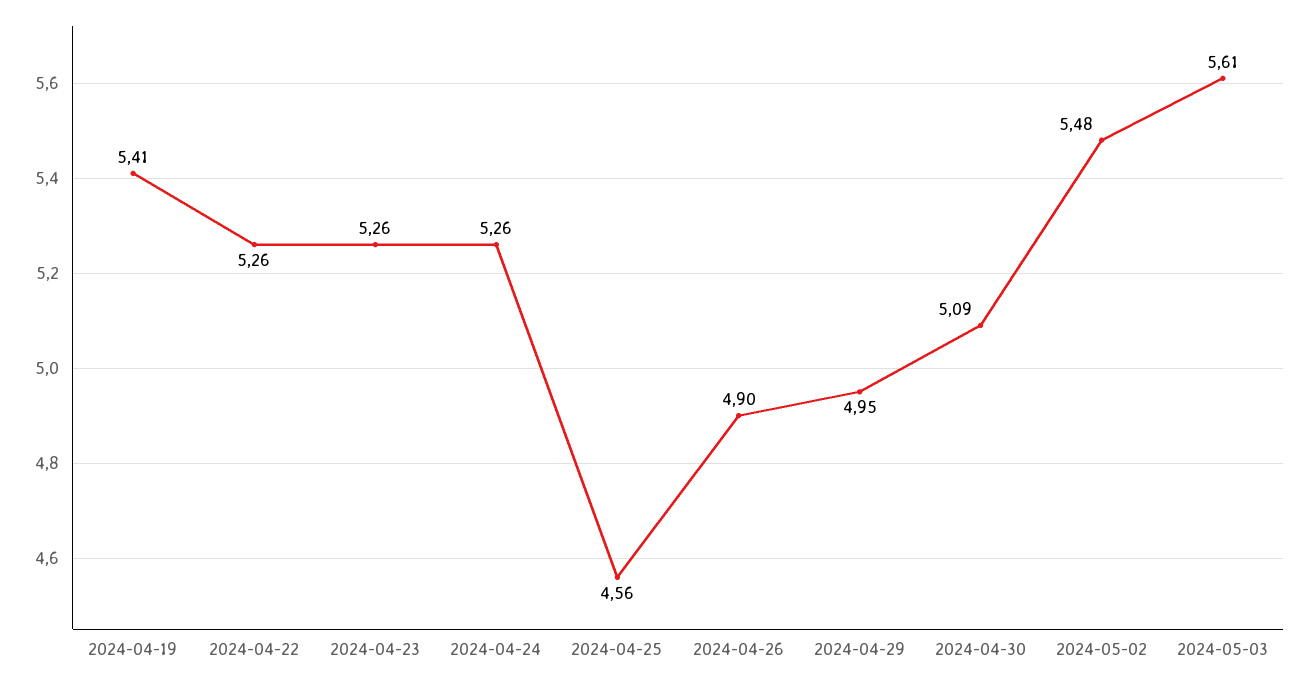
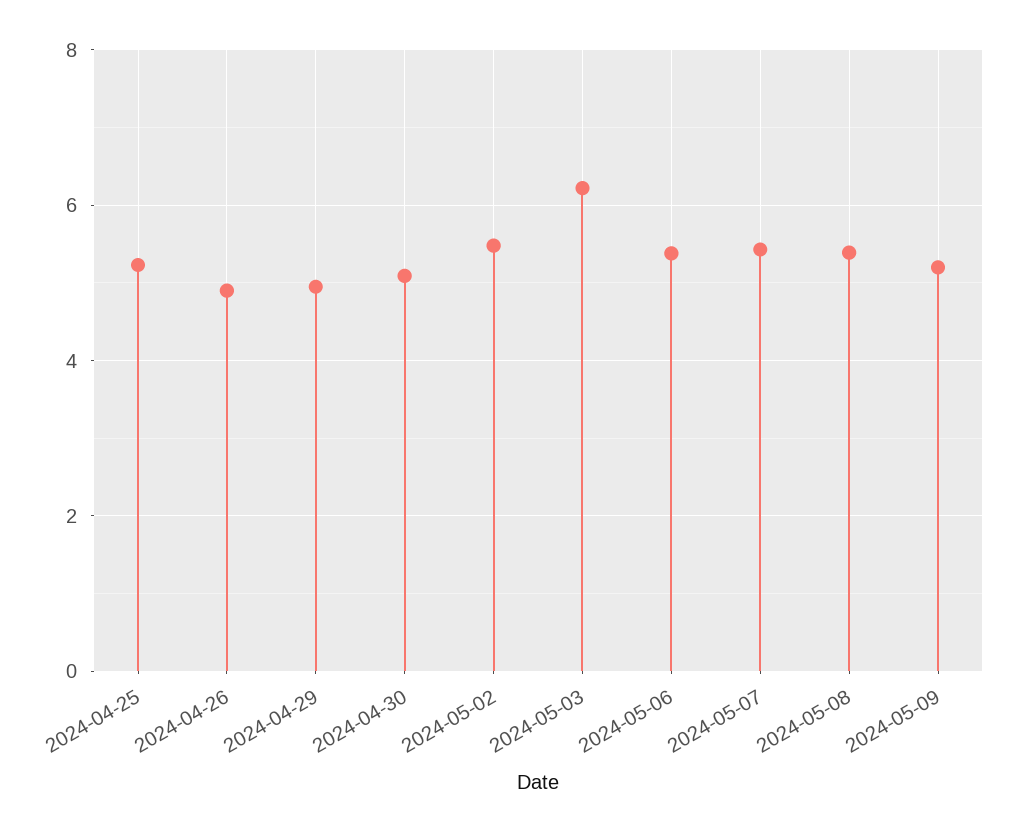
2024-04-19: 5.41 -> none
2024-04-22: 5.26 -> none
2024-04-23: 5.26 -> none
2024-04-24: 5.26 -> none
2024-04-25: 4.56 -> 5.2
2024-05-03: 5.61 -> 6.2
2024-05-06: none -> 5.4
2024-05-07: none -> 5.4
2024-05-08: none -> 5.4
2024-05-09: none -> 5.2

